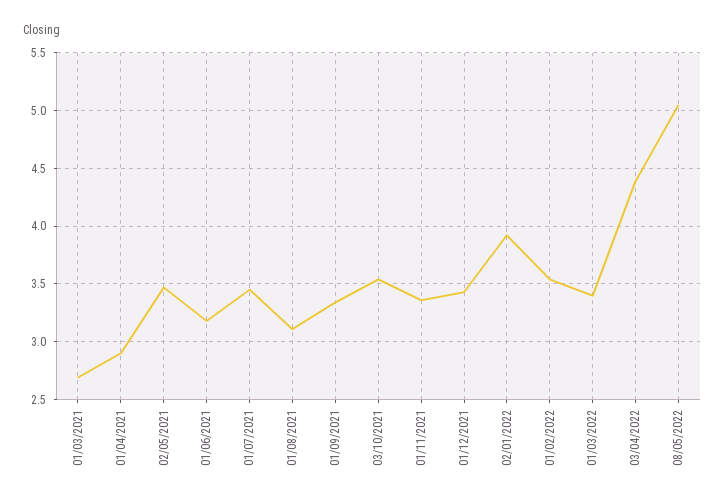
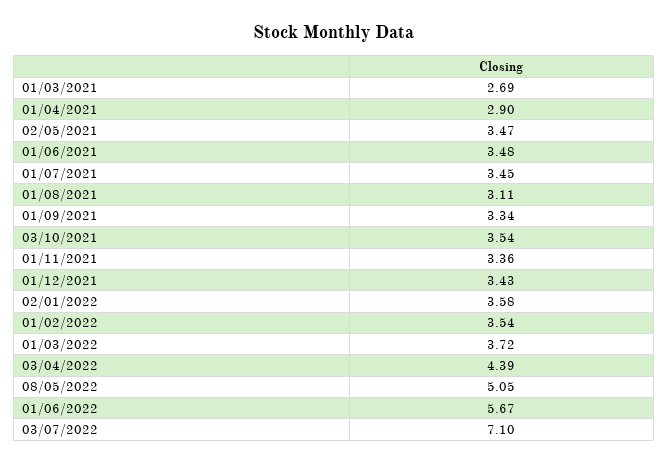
01/06/2021: 3.2 -> 3.48
02/01/2022: 3.9 -> 3.58
01/03/2022: 3.4 -> 3.72
01/06/2022: none -> 5.67
03/07/2022: none -> 7.1

